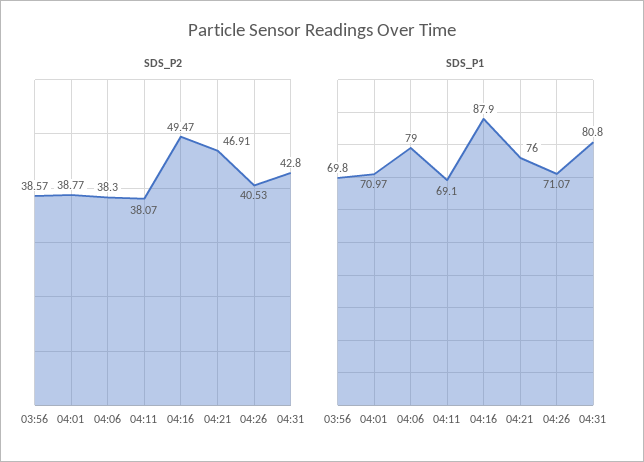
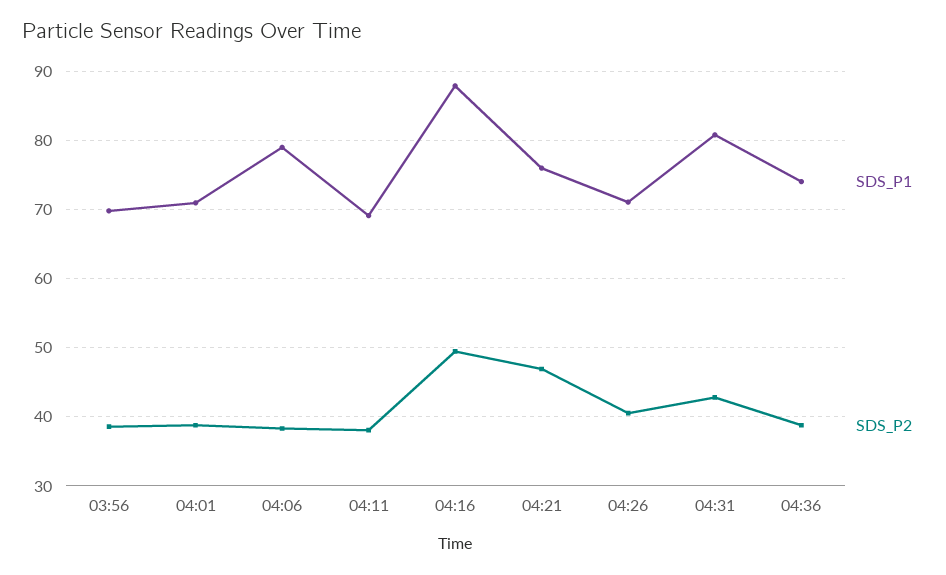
SDS_P1, 04:36: none -> 74
SDS_P2, 04:36: none -> 39

